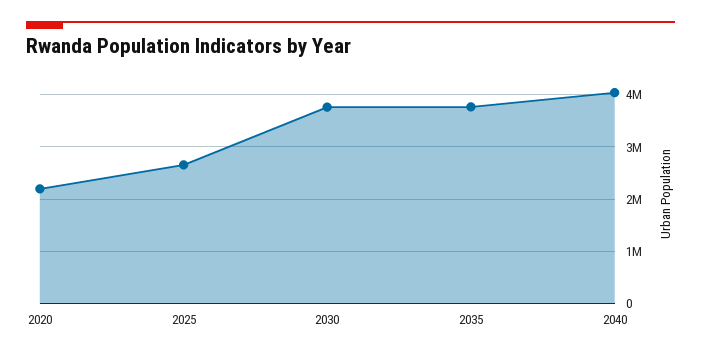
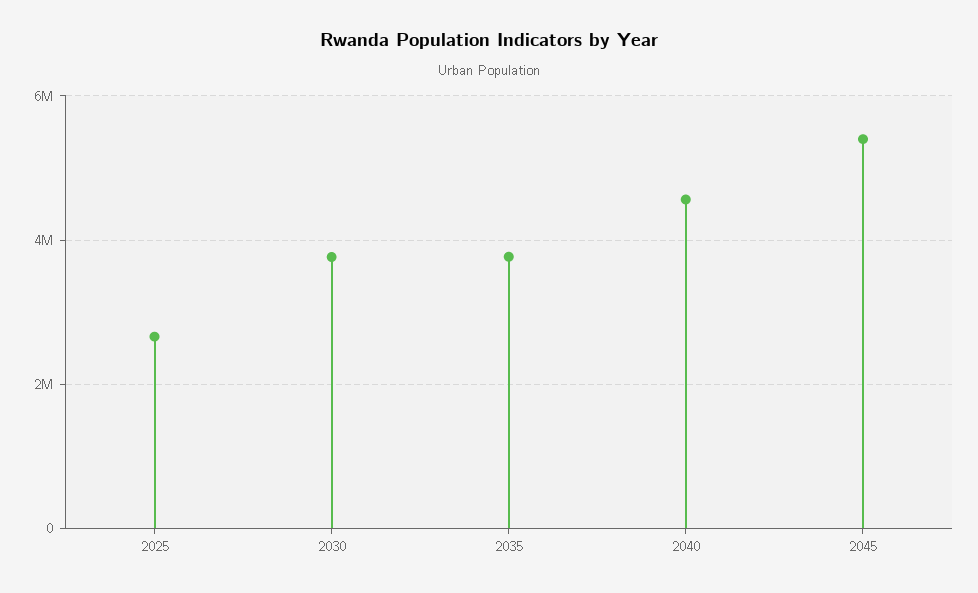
2020: 2200000 -> none
2040: 4000000 -> 4600000
2045: none -> 5400000

